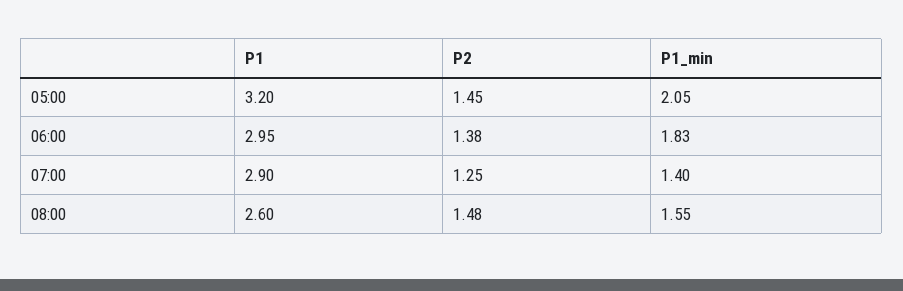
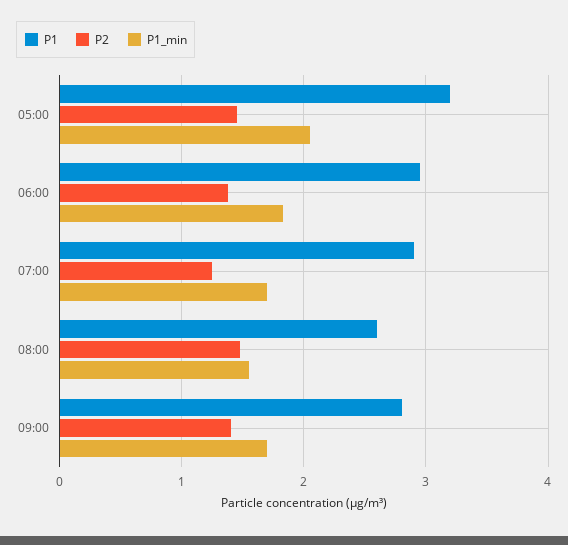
P1_min, 07:00: 1.4 -> 1.7
P1, 09:00: none -> 2.8
P2, 09:00: none -> 1.4
P1_min, 09:00: none -> 1.7

